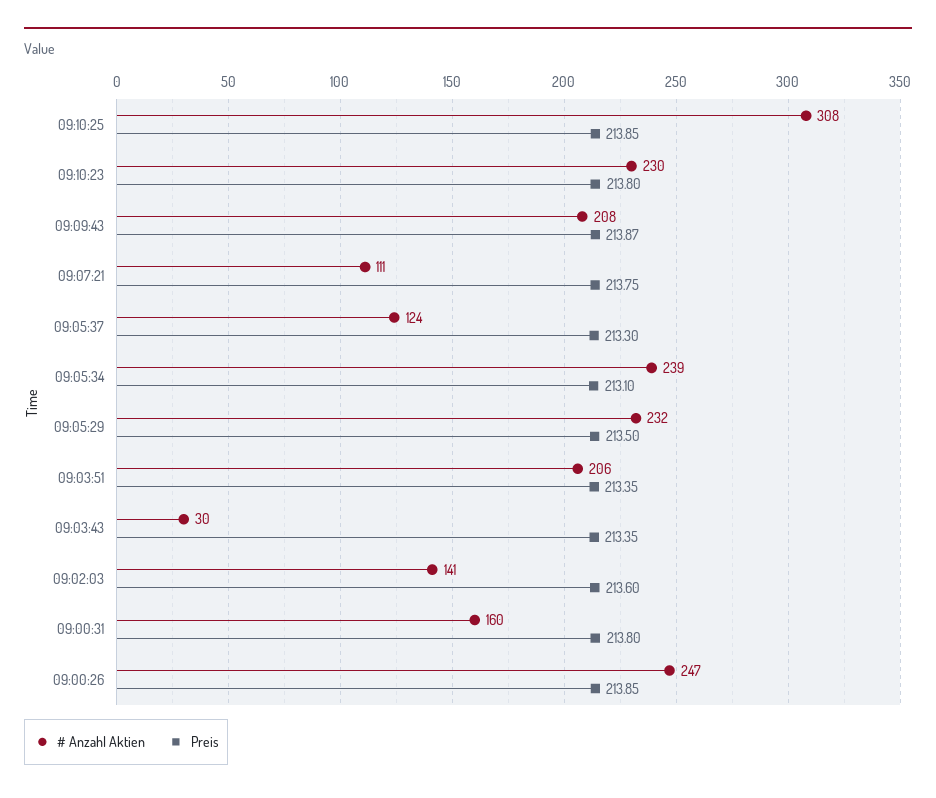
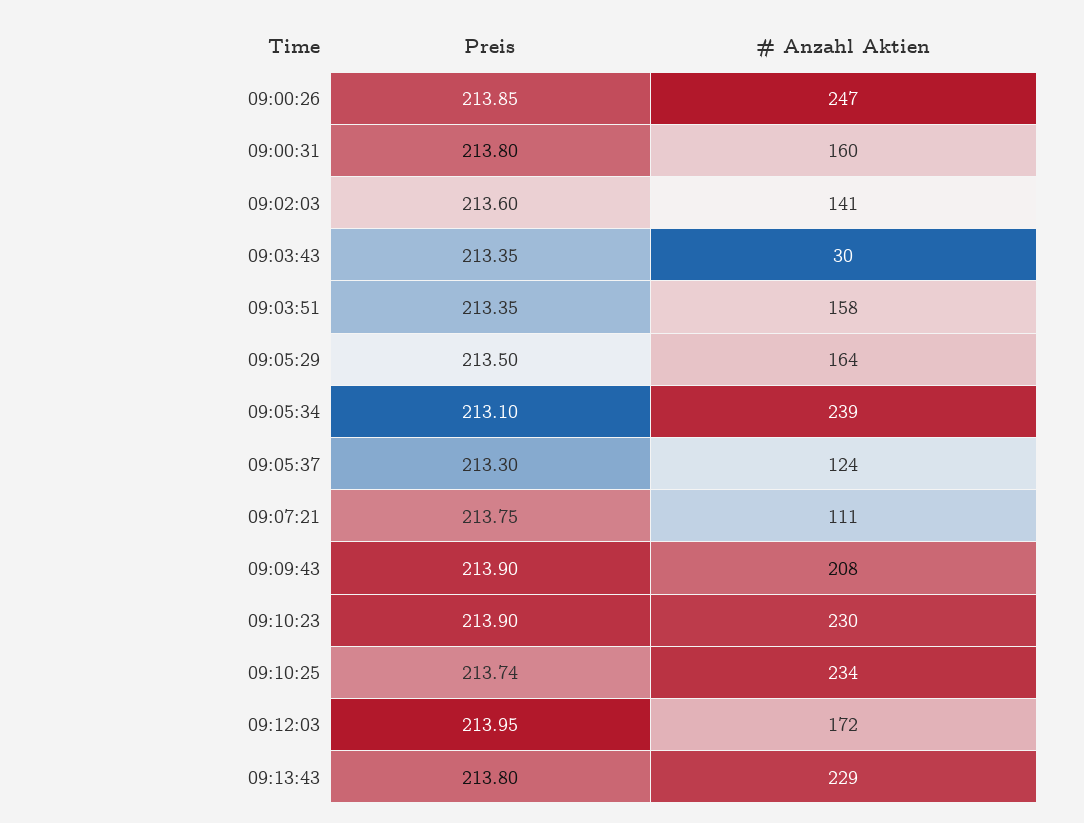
# Anzahl Aktien, 09:10:25: 308 -> 234
Preis, 09:10:25: 213.85 -> 213.74
Preis, 09:10:23: 213.8 -> 213.9
Preis, 09:09:43: 213.87 -> 213.9
# Anzahl Aktien, 09:05:29: 232 -> 164
# Anzahl Aktien, 09:03:51: 206 -> 158
Preis, 09:12:03: none -> 213.95
# Anzahl Aktien, 09:12:03: none -> 172
Preis, 09:13:43: none -> 213.8
# Anzahl Aktien, 09:13:43: none -> 229

